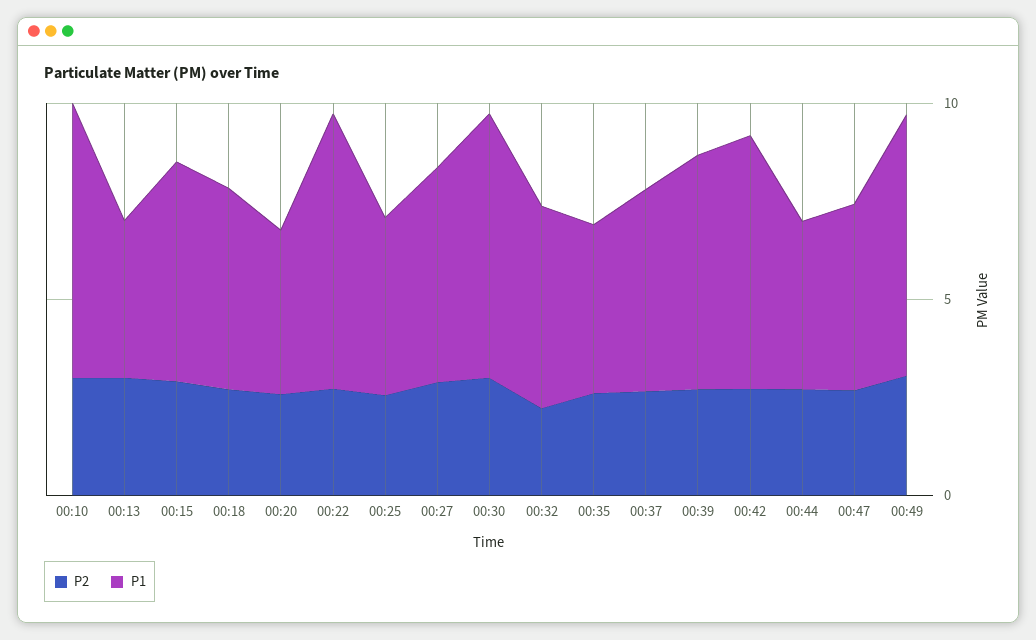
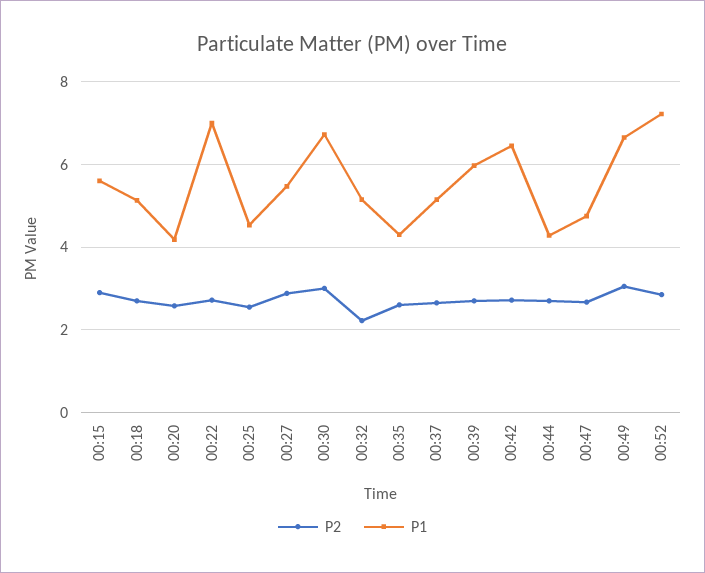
P2, 00:10: 3 -> none
P1, 00:10: 7 -> none
P2, 00:13: 3 -> none
P1, 00:13: 4 -> none
P2, 00:52: none -> 2.8
P1, 00:52: none -> 7.2

